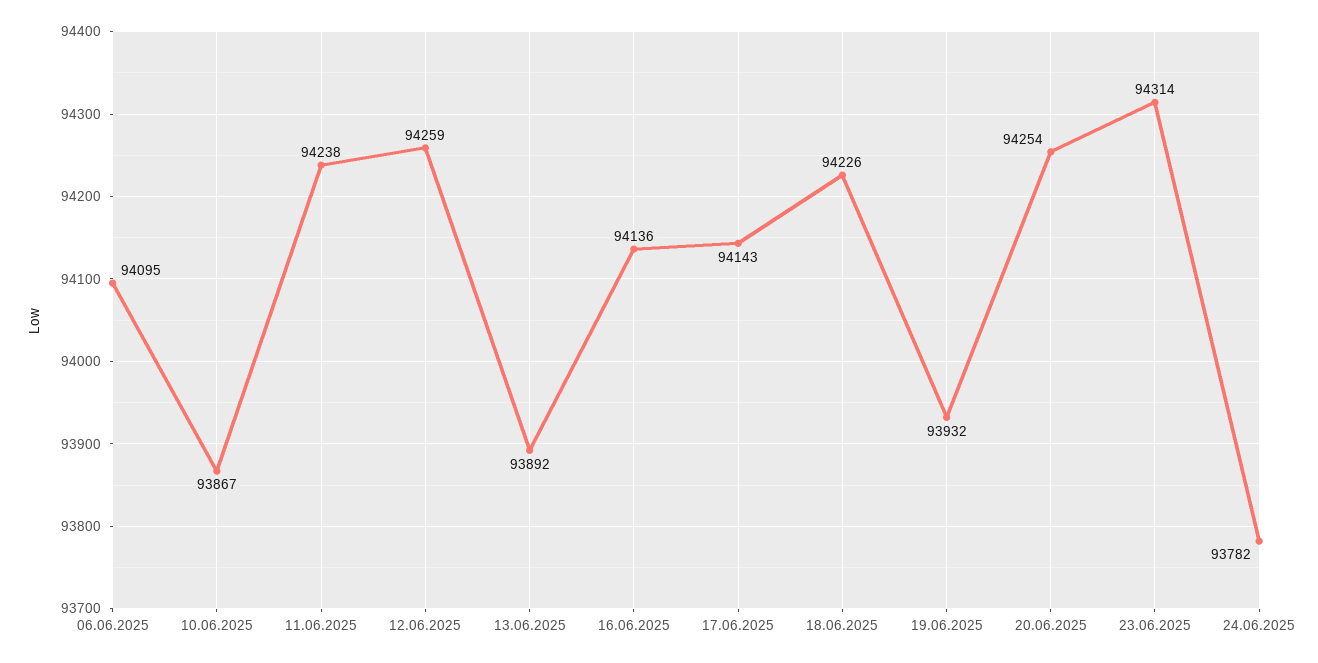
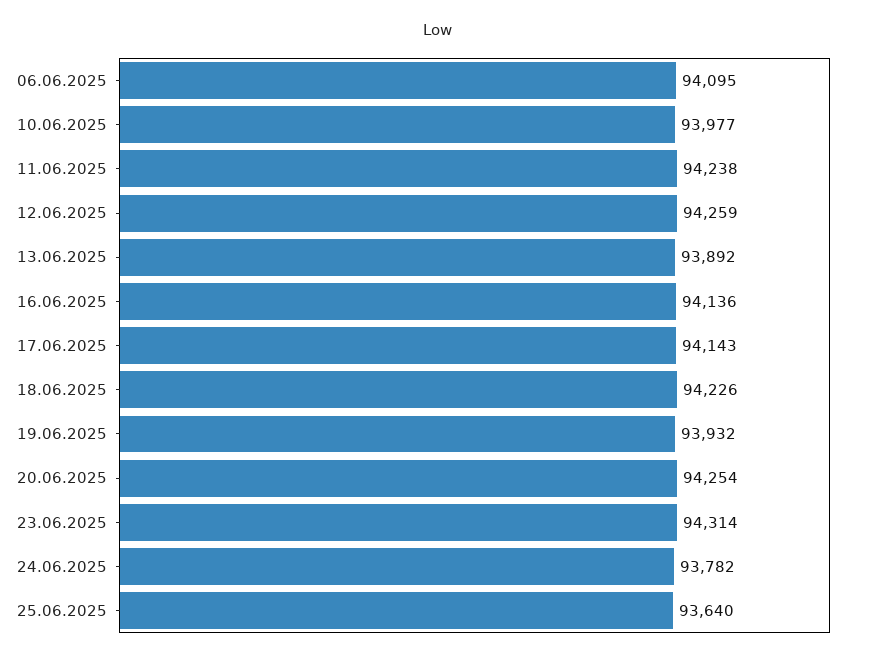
10.06.2025: 93867 -> 93977
25.06.2025: none -> 93640

